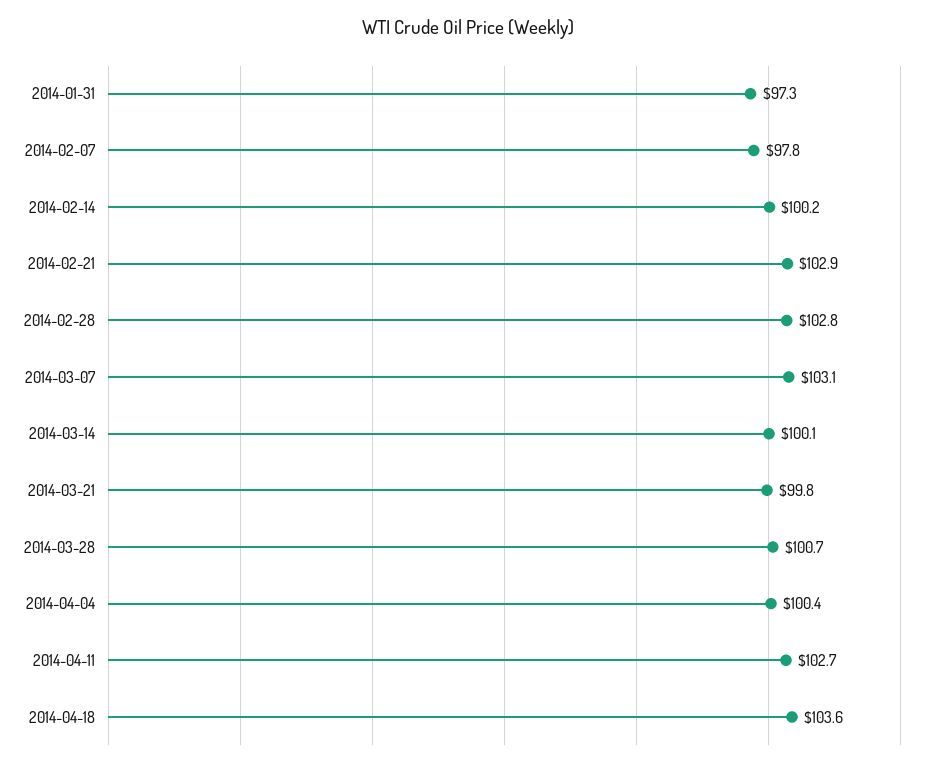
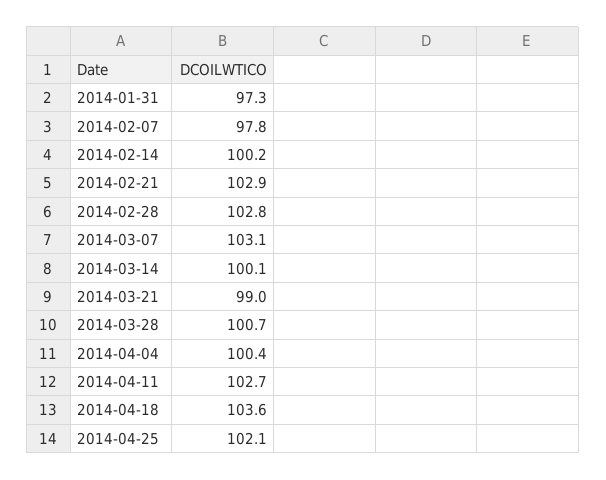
2014-03-21: 99.8 -> 99
2014-04-25: none -> 102.1

